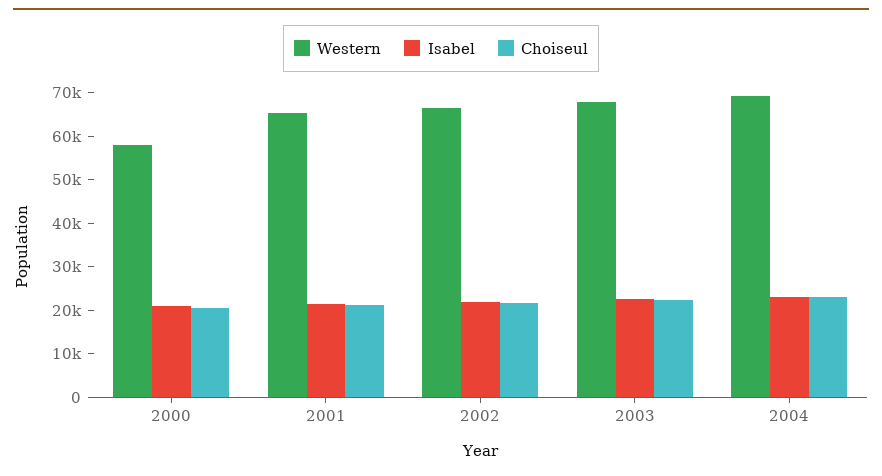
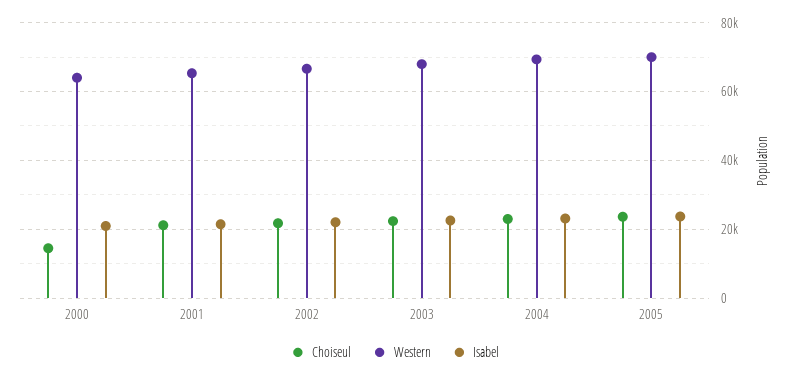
Western, 2000: 58000 -> 64000
Choiseul, 2000: 20000 -> 14000
Choiseul, 2005: none -> 24000
Western, 2005: none -> 70000
Isabel, 2005: none -> 24000

